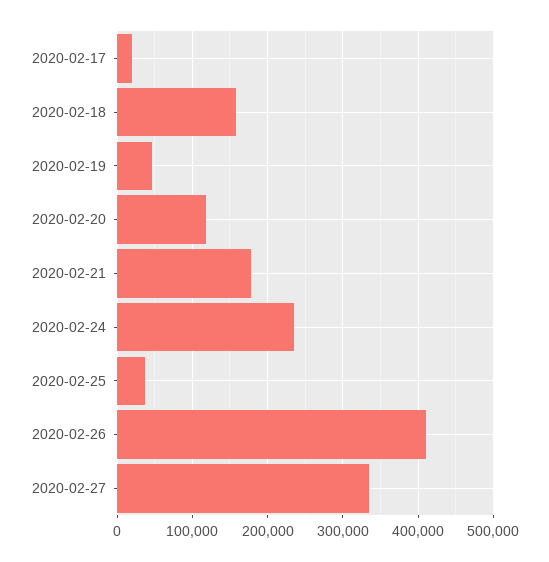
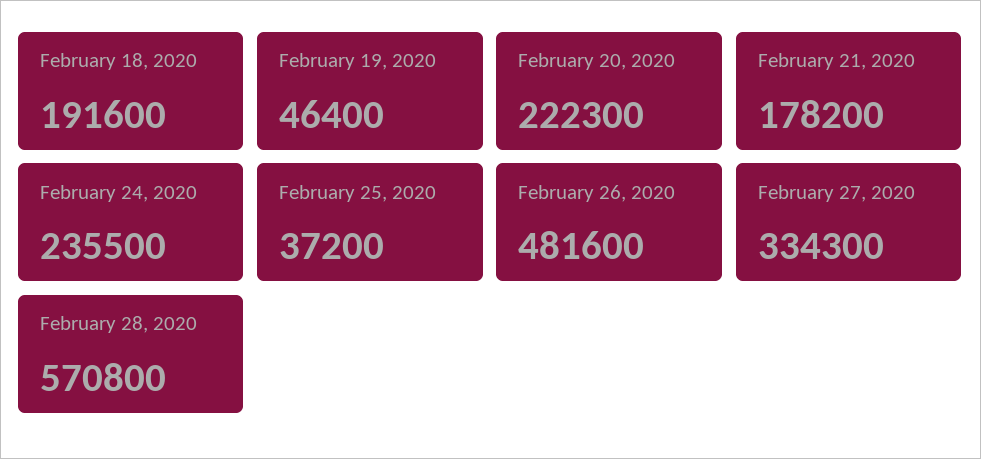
2020-02-17: 20000 -> none
2020-02-18: 160000 -> 191600
2020-02-20: 120000 -> 222300
2020-02-26: 410000 -> 481600
February 28, 2020: none -> 570800

